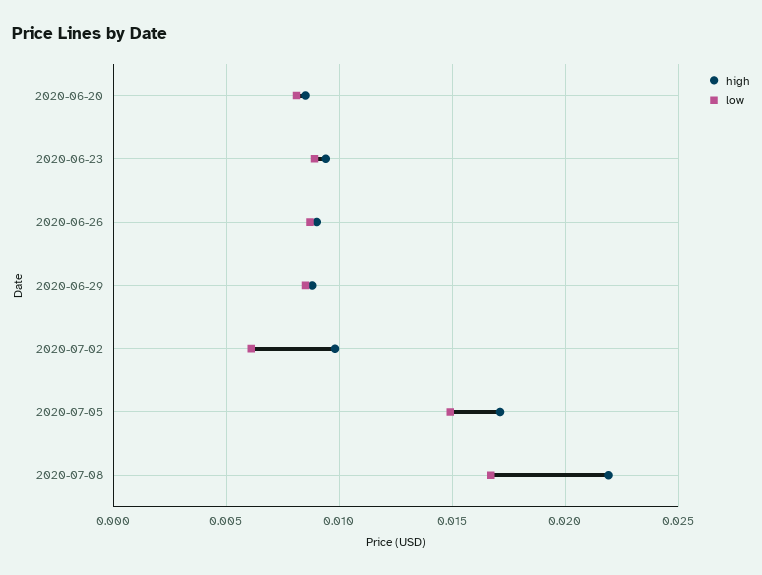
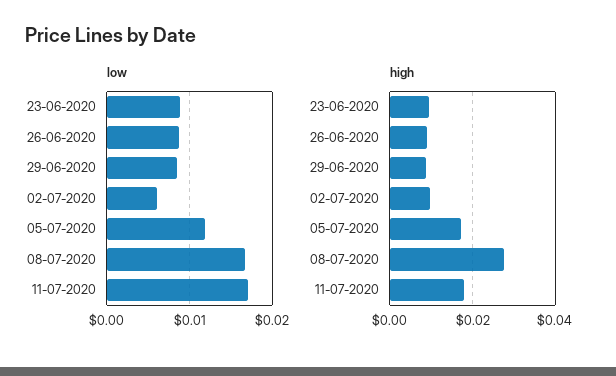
high, 2020-06-20: 0.0085 -> none
low, 2020-06-20: 0.008 -> none
low, 2020-07-05: 0.015 -> 0.012
high, 2020-07-08: 0.022 -> 0.028
low, 11-07-2020: none -> 0.017
high, 11-07-2020: none -> 0.018

